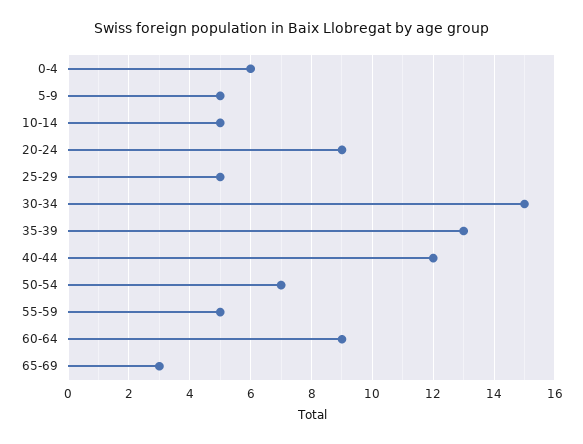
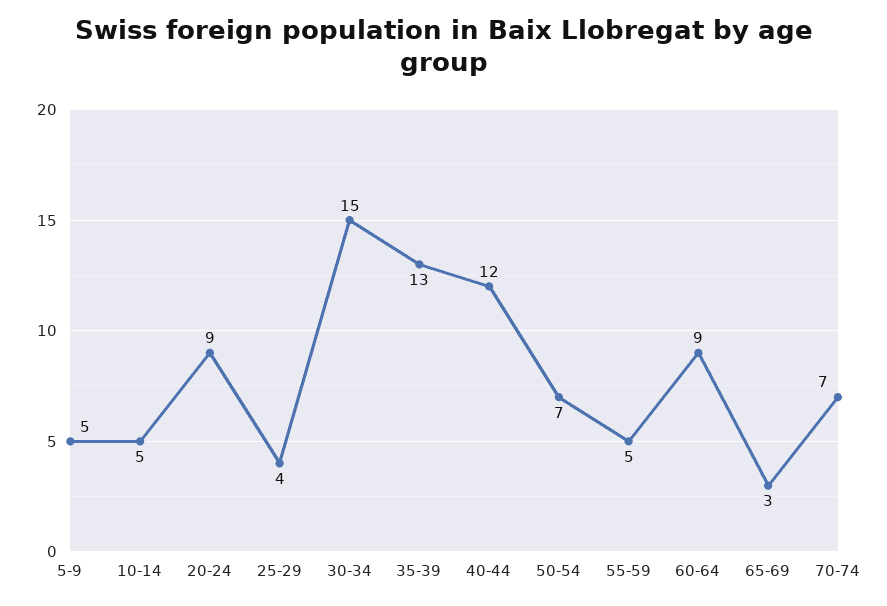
0-4: 6 -> none
25-29: 5 -> 4
70-74: none -> 7

